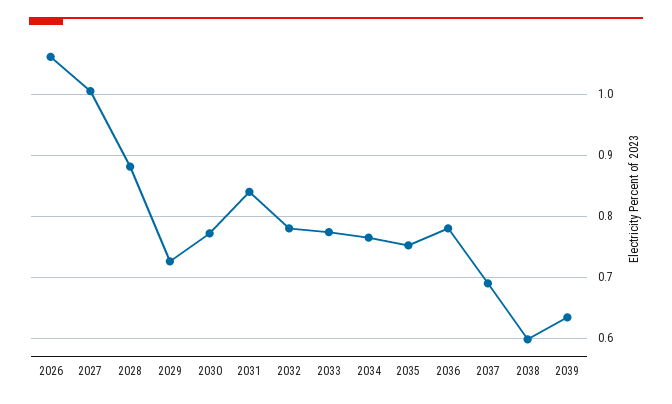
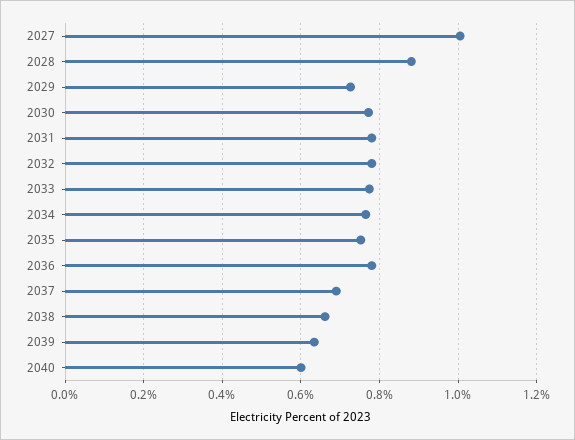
2026: 1.06 -> none
2031: 0.84 -> 0.78
2038: 0.6 -> 0.66
2040: none -> 0.6

